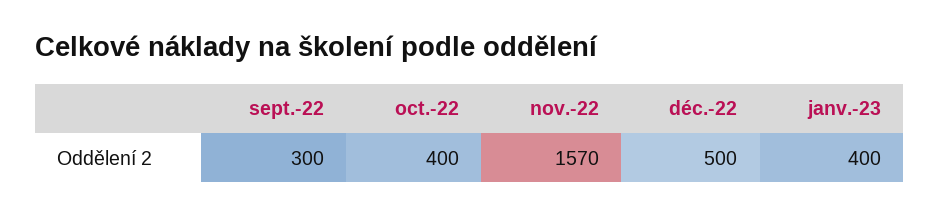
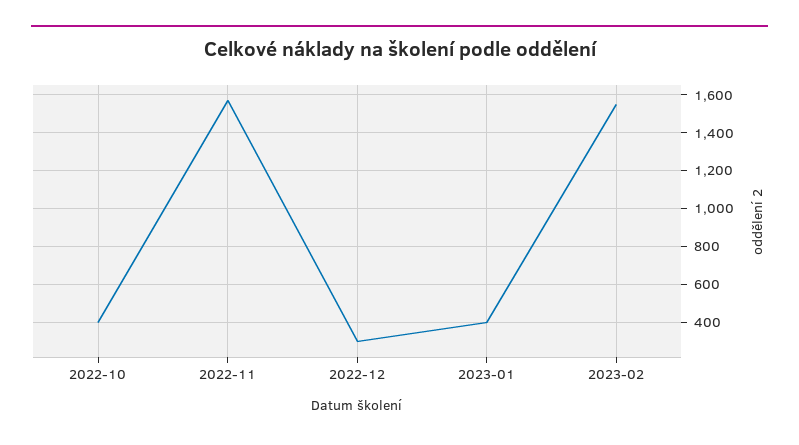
sept.-22: 300 -> none
déc.-22: 500 -> 300
2023-02: none -> 1550

